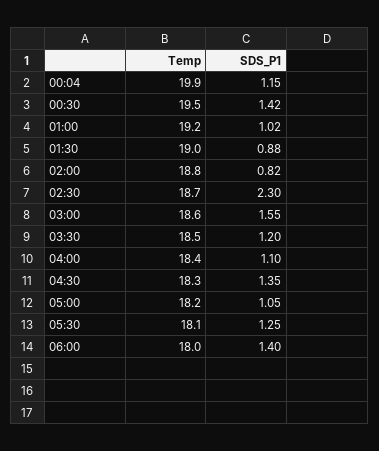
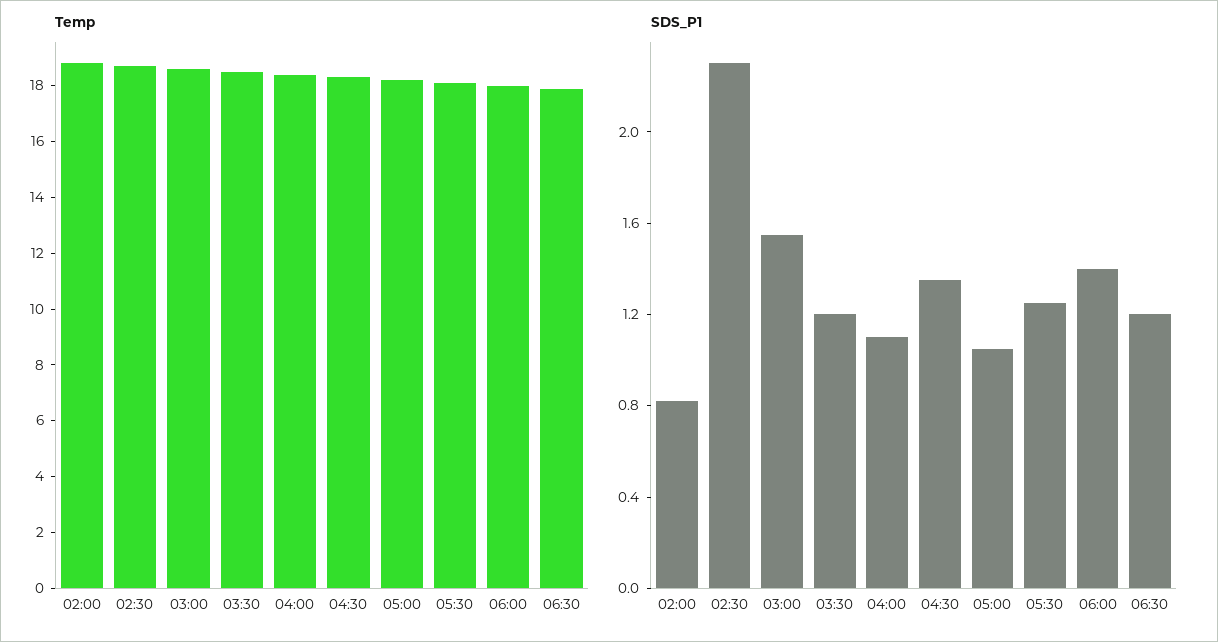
Temp, 00:04: 19.9 -> none
SDS_P1, 00:04: 1.15 -> none
Temp, 00:30: 19.5 -> none
SDS_P1, 00:30: 1.42 -> none
Temp, 01:00: 19.2 -> none
SDS_P1, 01:00: 1.02 -> none
Temp, 01:30: 19 -> none
SDS_P1, 01:30: 0.88 -> none
Temp, 06:30: none -> 18
SDS_P1, 06:30: none -> 1.2

